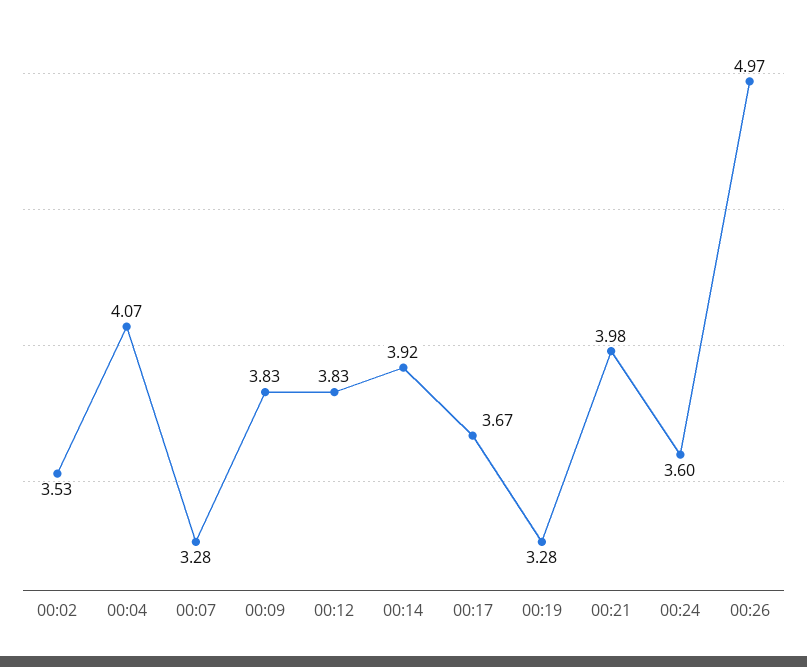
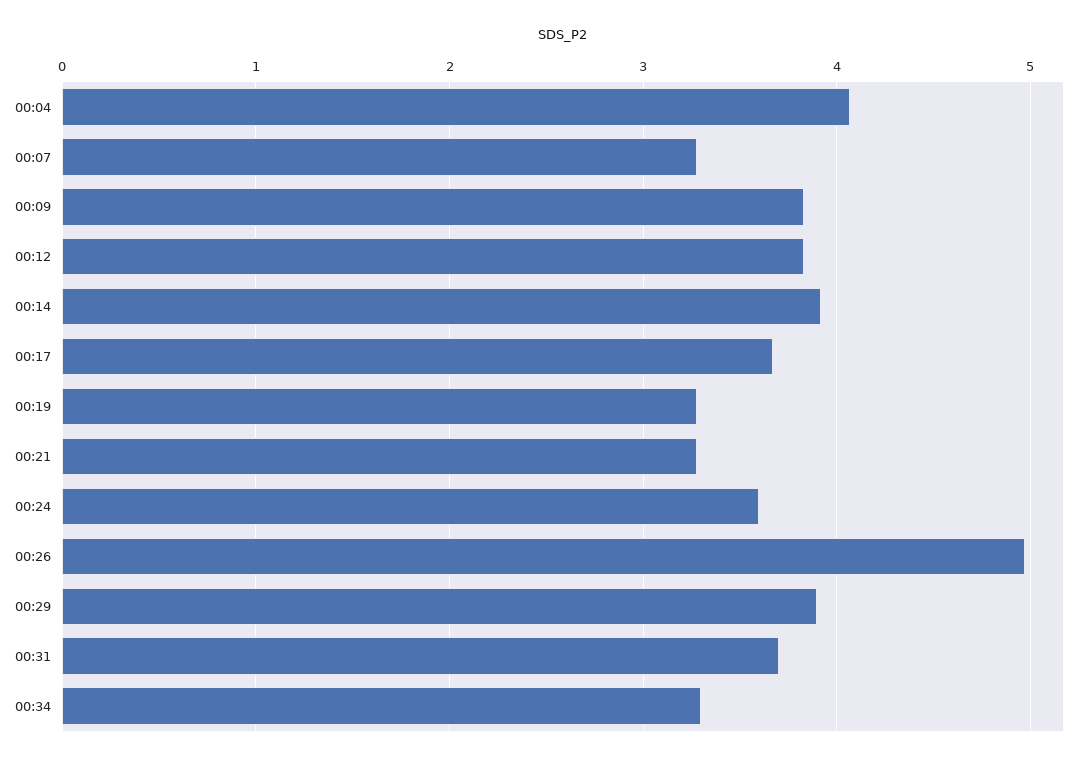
00:02: 3.53 -> none
00:21: 3.98 -> 3.3
00:29: none -> 3.9
00:31: none -> 3.7
00:34: none -> 3.3

